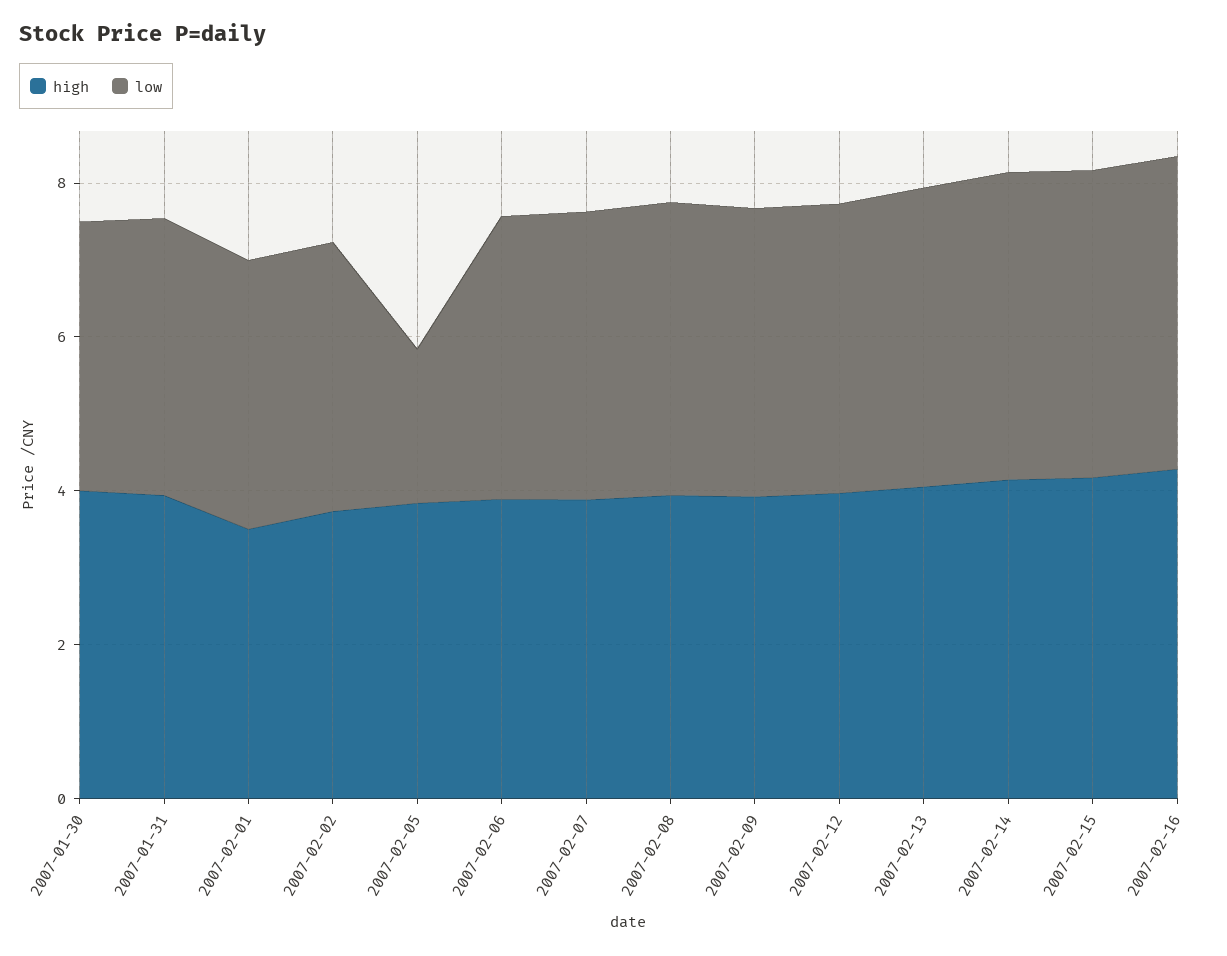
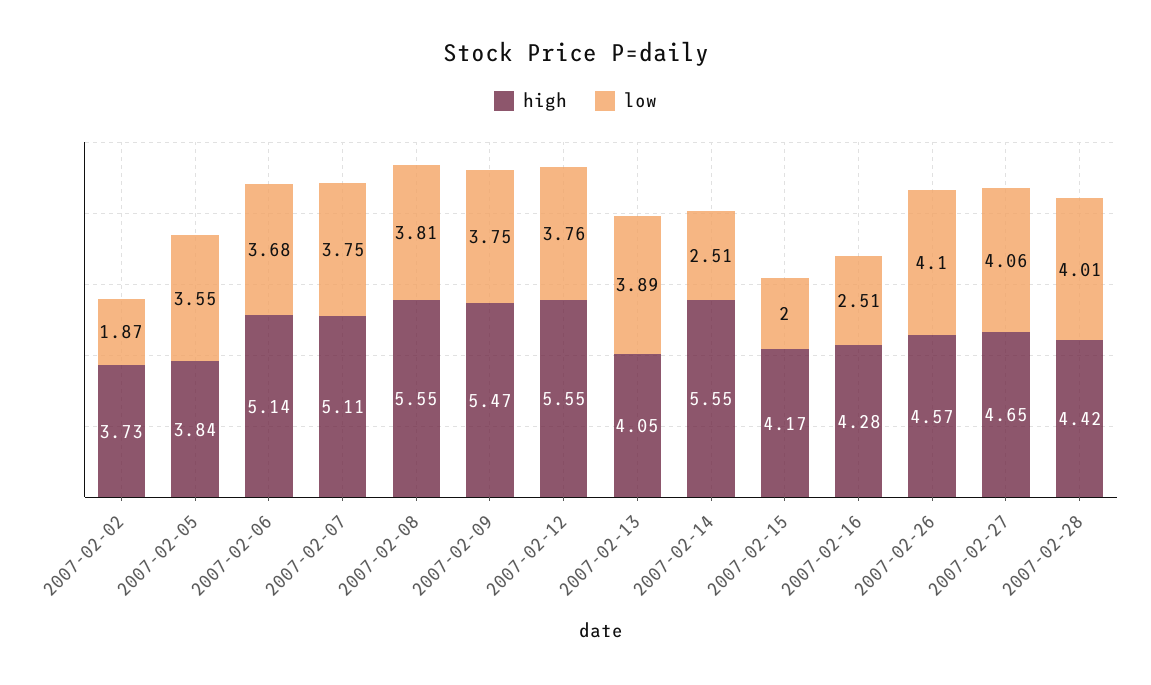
high, 2007-01-30: 4 -> none
low, 2007-01-30: 3.5 -> none
high, 2007-01-31: 4 -> none
low, 2007-01-31: 3.5 -> none
high, 2007-02-01: 3.5 -> none
low, 2007-02-01: 3.5 -> none
low, 2007-02-02: 3.5 -> 1.87
low, 2007-02-05: 2 -> 3.55
high, 2007-02-06: 4 -> 5.14
high, 2007-02-07: 4 -> 5.11
high, 2007-02-08: 4 -> 5.55
high, 2007-02-09: 4 -> 5.47
high, 2007-02-12: 4 -> 5.55
high, 2007-02-14: 4 -> 5.55
low, 2007-02-14: 4 -> 2.51
low, 2007-02-15: 4 -> 2
low, 2007-02-16: 4 -> 2.51
high, 2007-02-26: none -> 4.57
low, 2007-02-26: none -> 4.1
high, 2007-02-27: none -> 4.65
low, 2007-02-27: none -> 4.06
high, 2007-02-28: none -> 4.42
low, 2007-02-28: none -> 4.01

